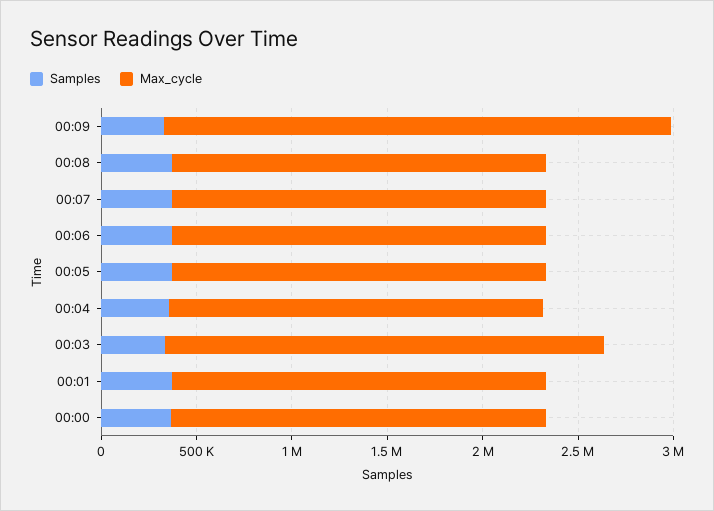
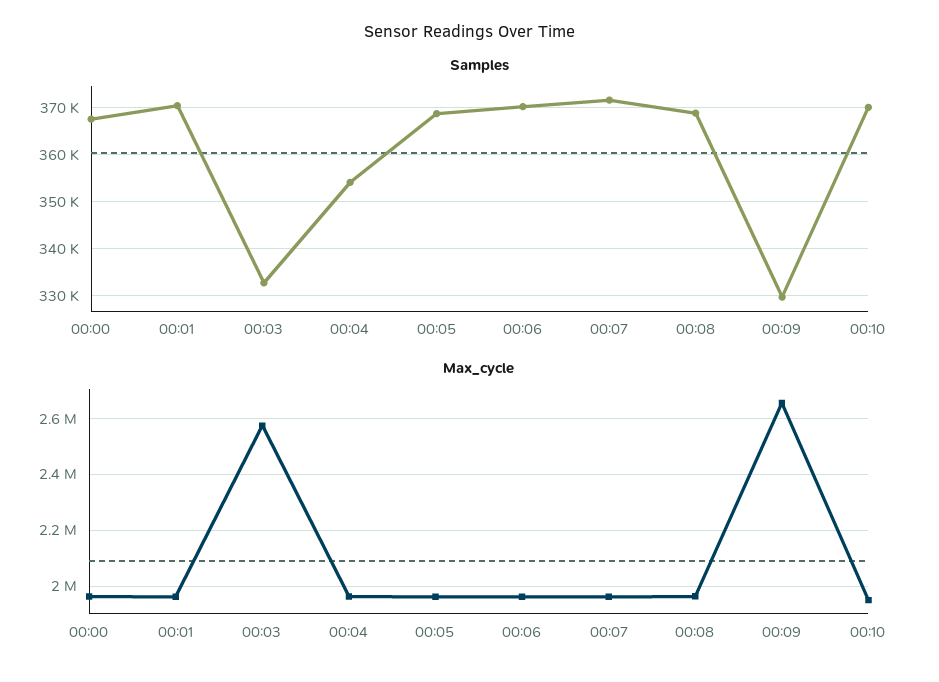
Max_cycle, 00:03: 2300000 -> 2575000
Samples, 00:10: none -> 370000
Max_cycle, 00:10: none -> 1950000

